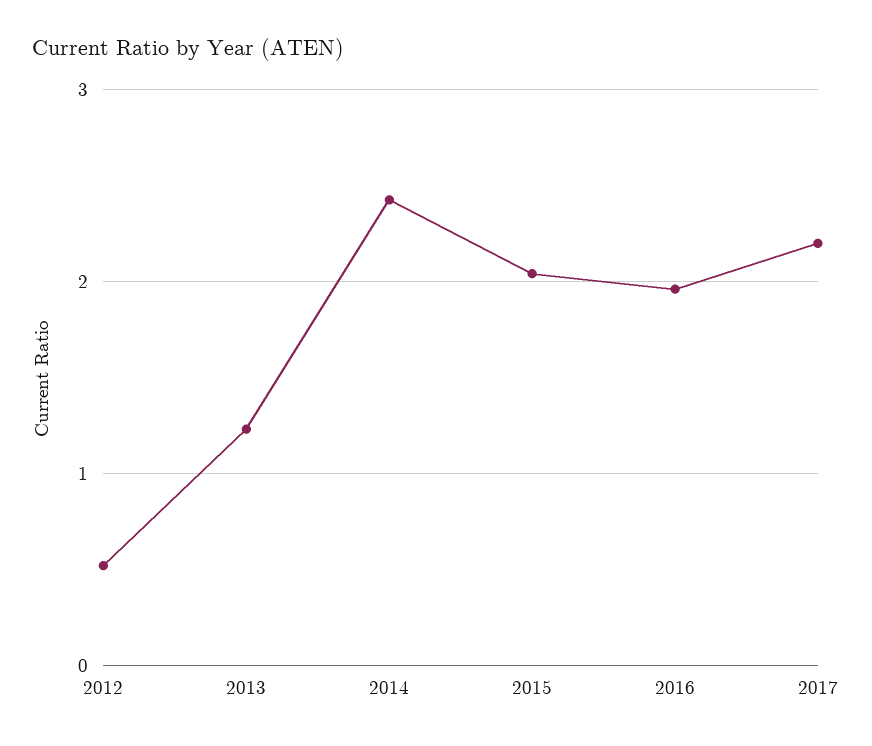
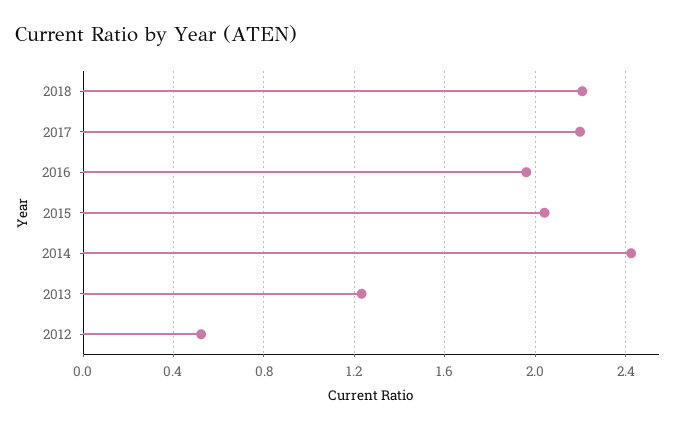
2018: none -> 2.2

